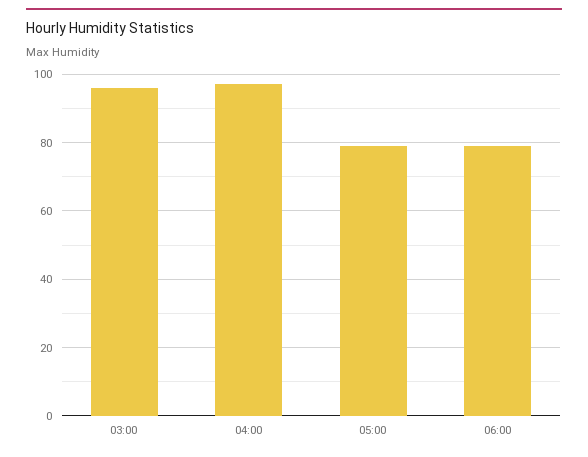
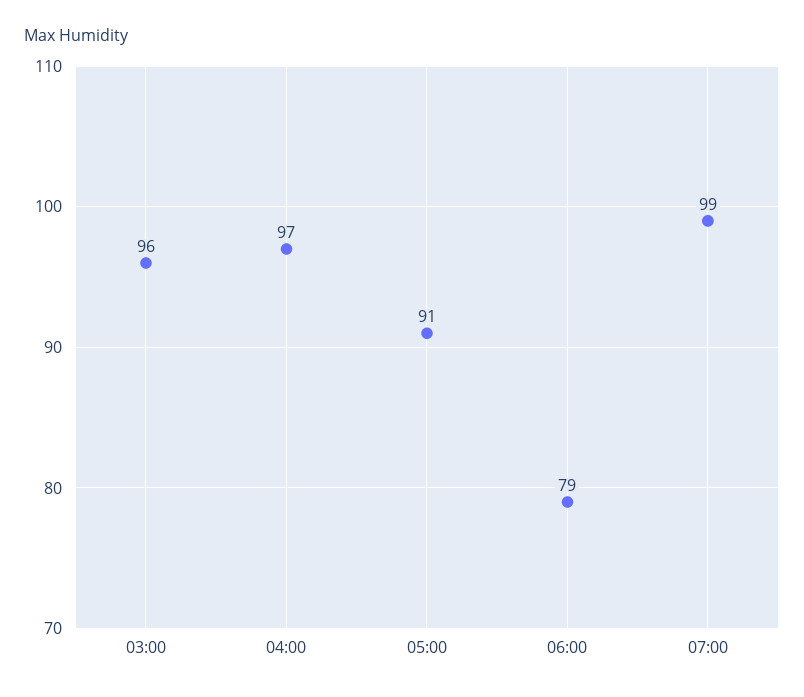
05:00: 80 -> 91
07:00: none -> 99

